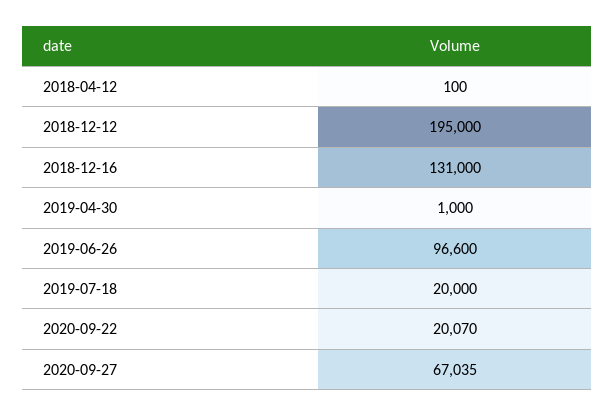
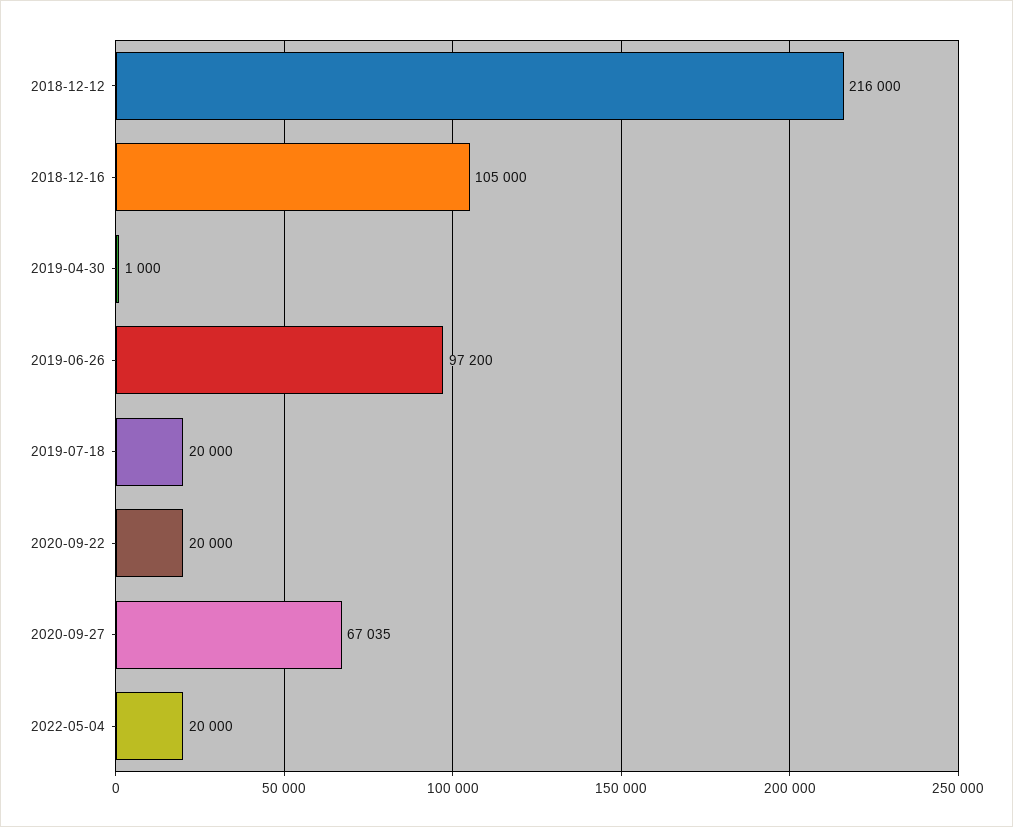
2018-04-12: 100 -> none
2018-12-12: 195000 -> 216000
2018-12-16: 131000 -> 105000
2019-06-26: 96600 -> 97200
2020-09-22: 20070 -> 20000
2022-05-04: none -> 20000

